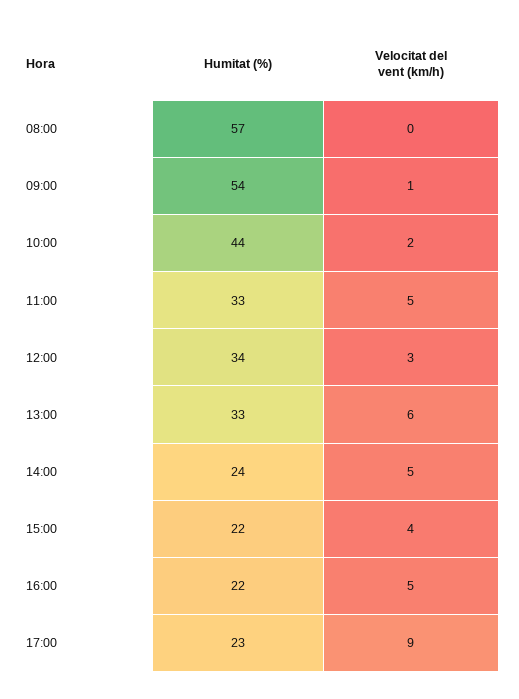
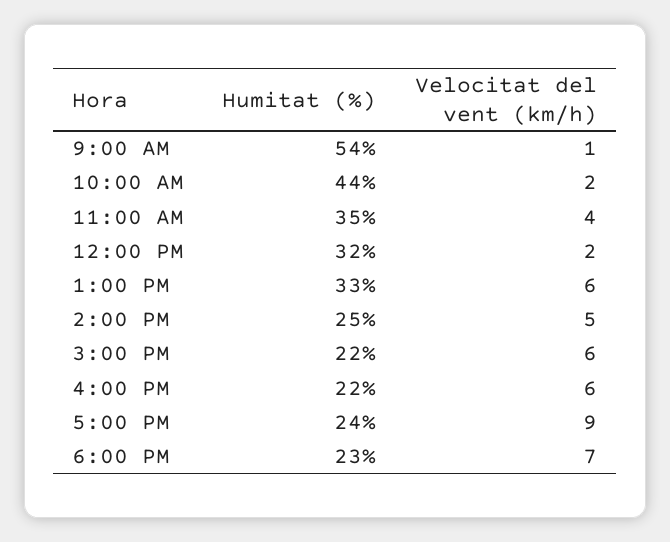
Humitat (%), 08:00: 57 -> none
Velocitat del vent (km/h), 08:00: 0 -> none
Humitat (%), 11:00: 33 -> 35
Velocitat del vent (km/h), 11:00: 5 -> 4
Humitat (%), 12:00: 34 -> 32
Velocitat del vent (km/h), 12:00: 3 -> 2
Humitat (%), 14:00: 24 -> 25
Velocitat del vent (km/h), 15:00: 4 -> 6
Velocitat del vent (km/h), 16:00: 5 -> 6
Humitat (%), 17:00: 23 -> 24
Humitat (%), 6:00 PM: none -> 23
Velocitat del vent (km/h), 6:00 PM: none -> 7

